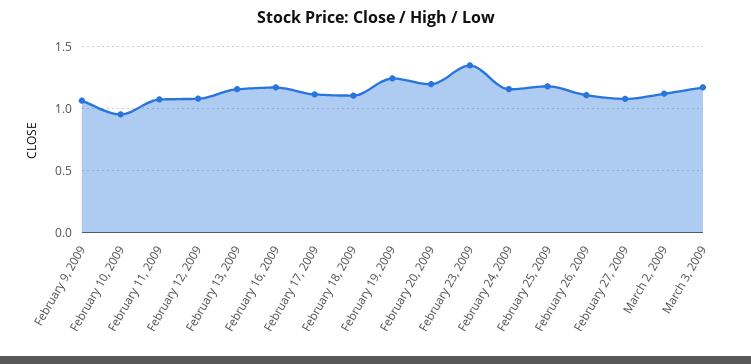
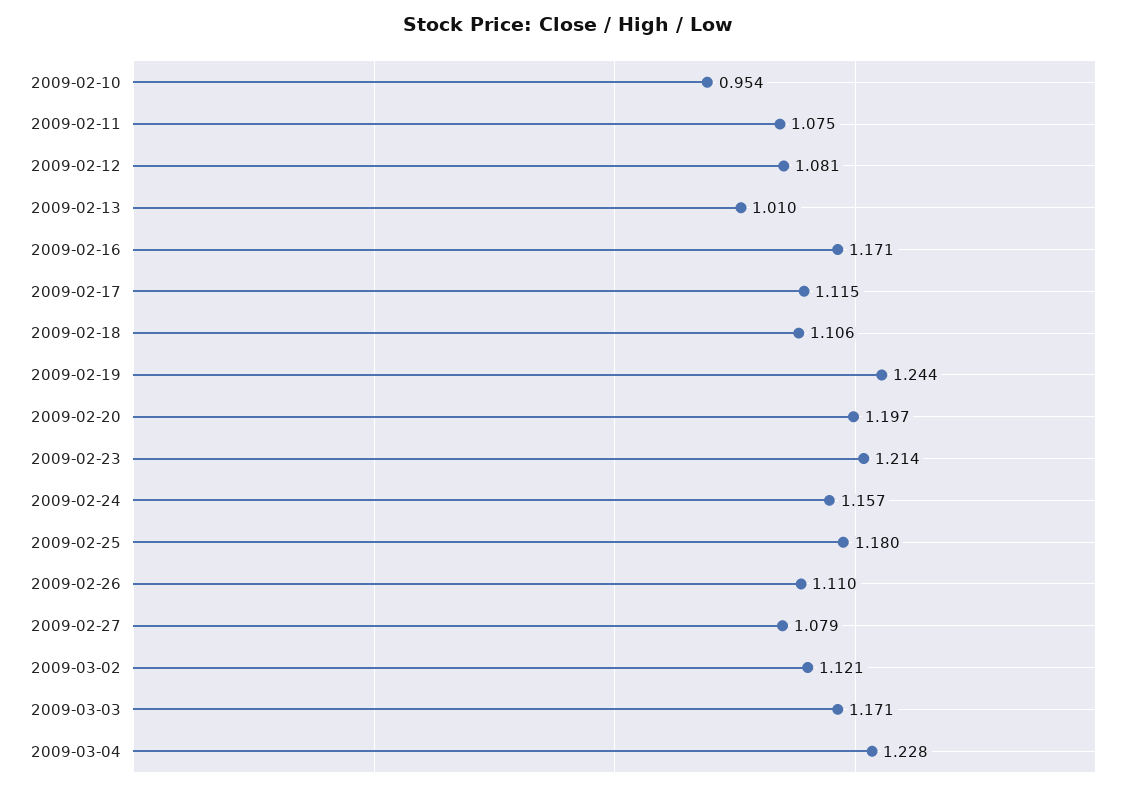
February 9, 2009: 1.05 -> none
February 13, 2009: 1.15 -> 1.01
February 23, 2009: 1.35 -> 1.214
2009-03-04: none -> 1.228

